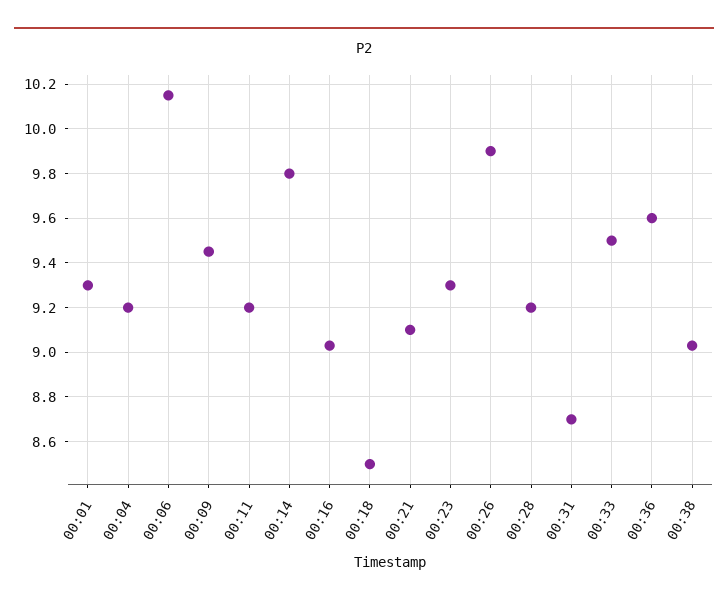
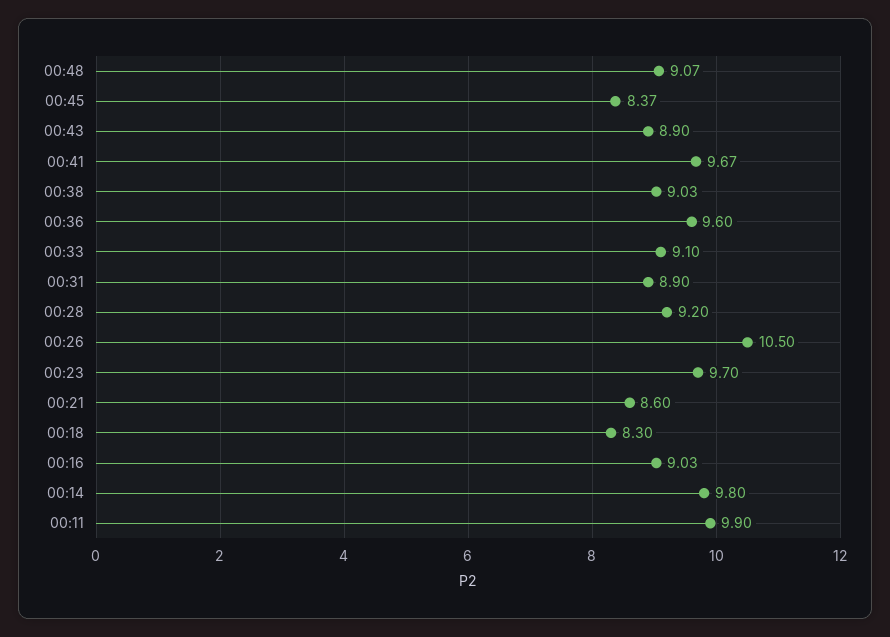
00:01: 9.3 -> none
00:04: 9.2 -> none
00:06: 10.15 -> none
00:09: 9.45 -> none
00:11: 9.2 -> 9.9
00:18: 8.5 -> 8.3
00:21: 9.1 -> 8.6
00:23: 9.3 -> 9.7
00:26: 9.9 -> 10.5
00:31: 8.7 -> 8.9
00:33: 9.5 -> 9.1
00:48: none -> 9.07
00:45: none -> 8.37
00:43: none -> 8.9
00:41: none -> 9.67

